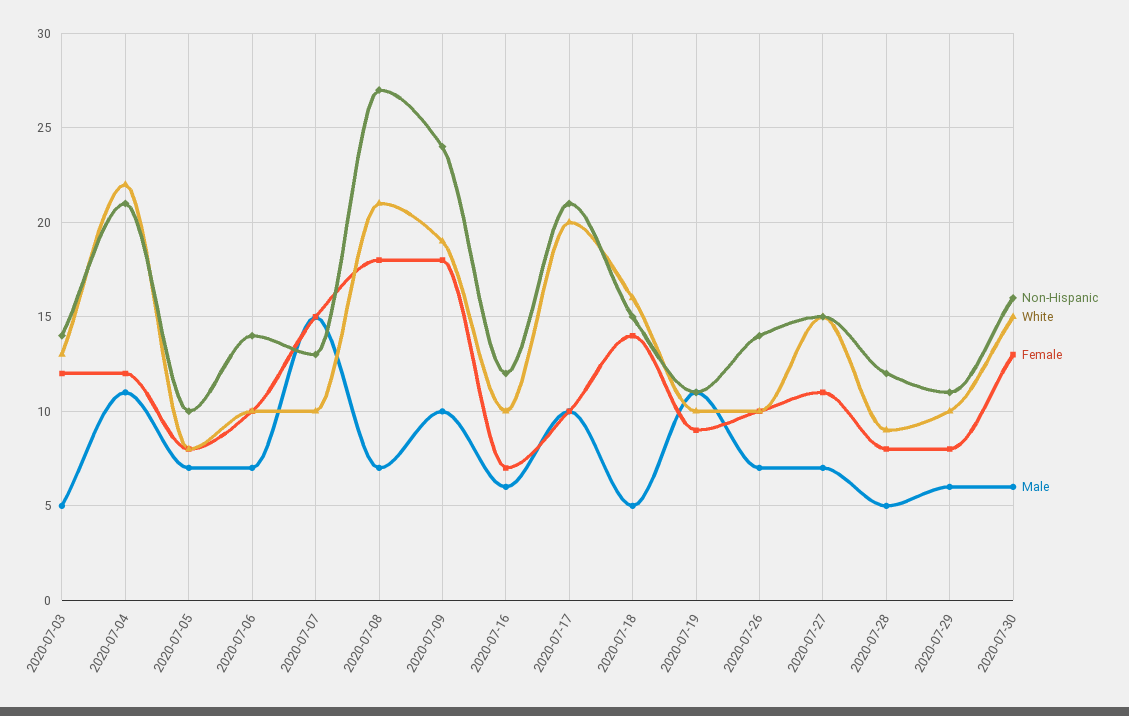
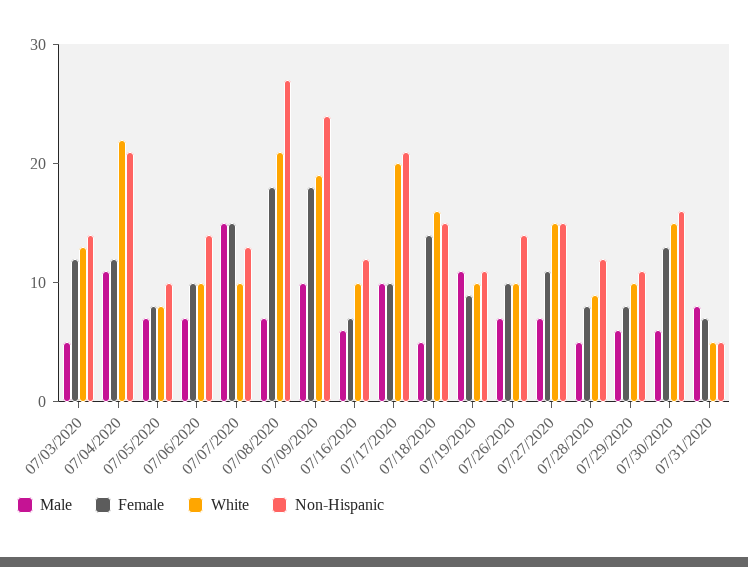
Male, 07/31/2020: none -> 8
Female, 07/31/2020: none -> 7
White, 07/31/2020: none -> 5
Non-Hispanic, 07/31/2020: none -> 5

